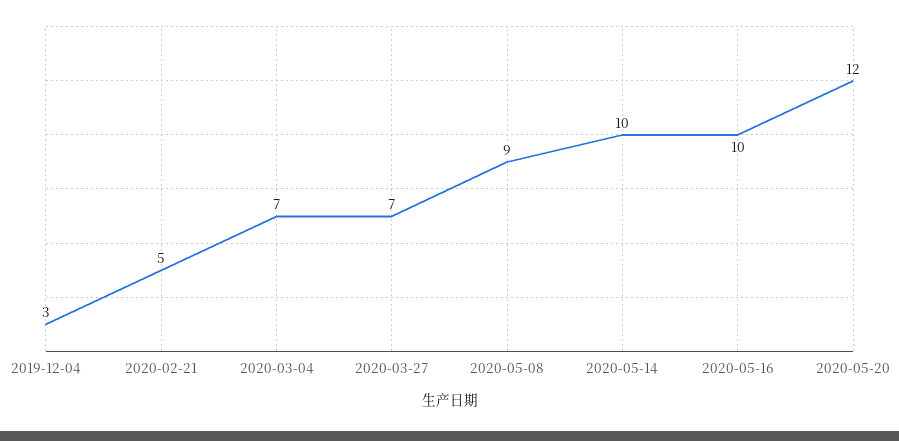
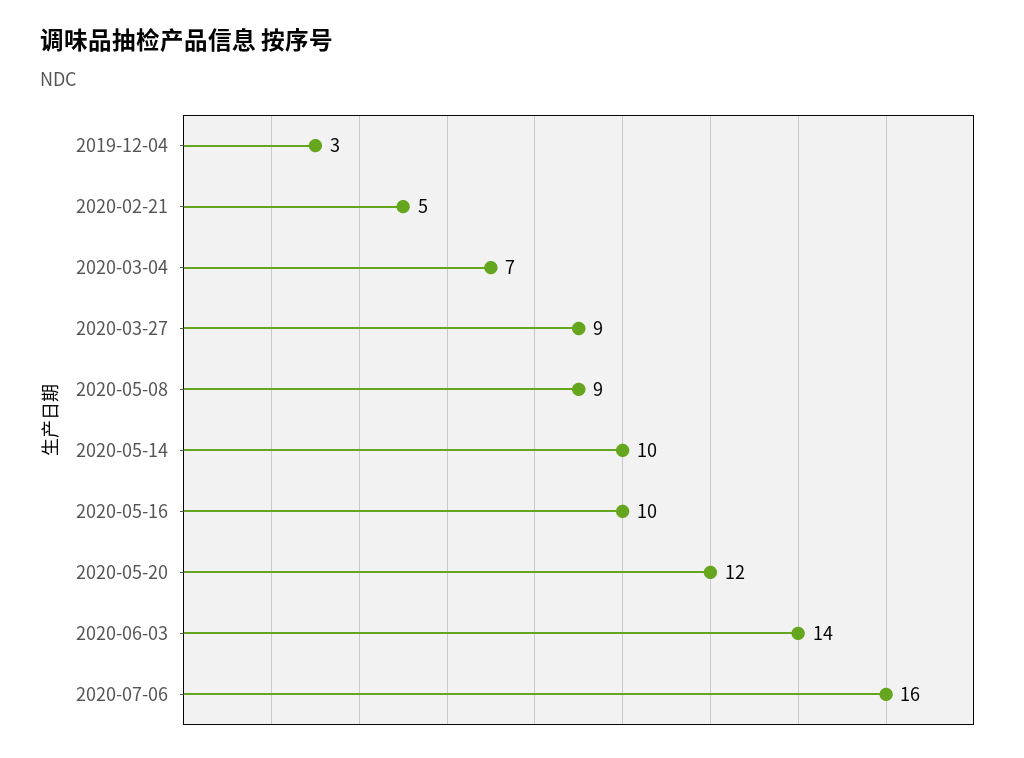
2020-03-27: 7 -> 9
2020-06-03: none -> 14
2020-07-06: none -> 16

